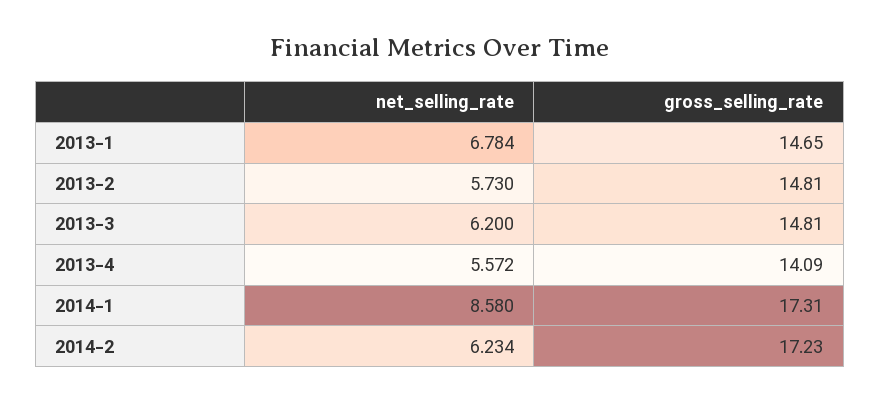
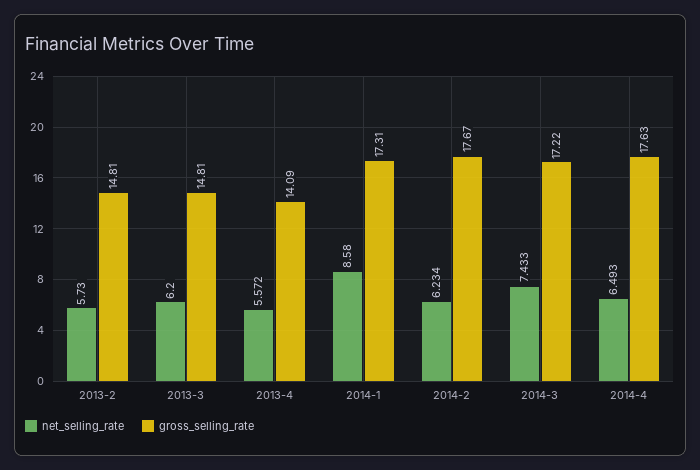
net_selling_rate, 2013-1: 6.784 -> none
gross_selling_rate, 2013-1: 14.65 -> none
gross_selling_rate, 2014-2: 17.23 -> 17.67
net_selling_rate, 2014-3: none -> 7.433
gross_selling_rate, 2014-3: none -> 17.22
net_selling_rate, 2014-4: none -> 6.493
gross_selling_rate, 2014-4: none -> 17.63

